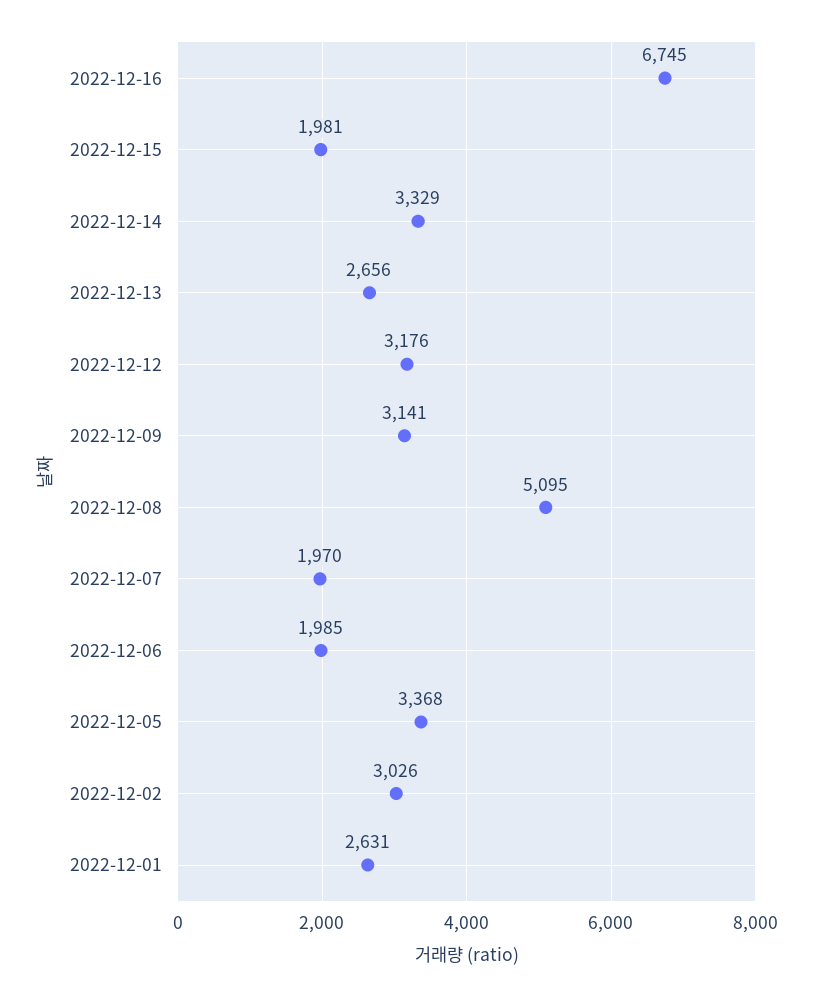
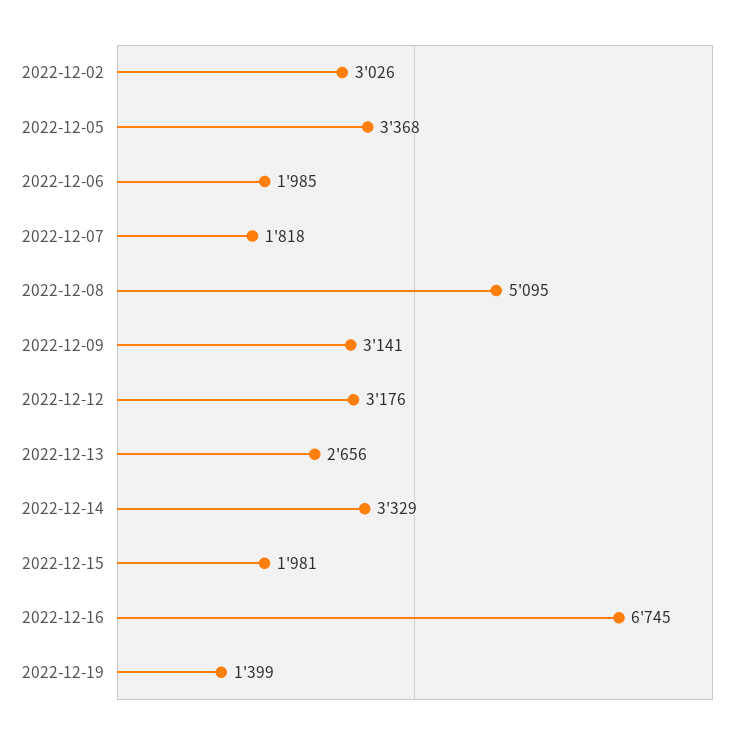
2022-12-07: 1970 -> 1818
2022-12-01: 2631 -> none
2022-12-19: none -> 1399

